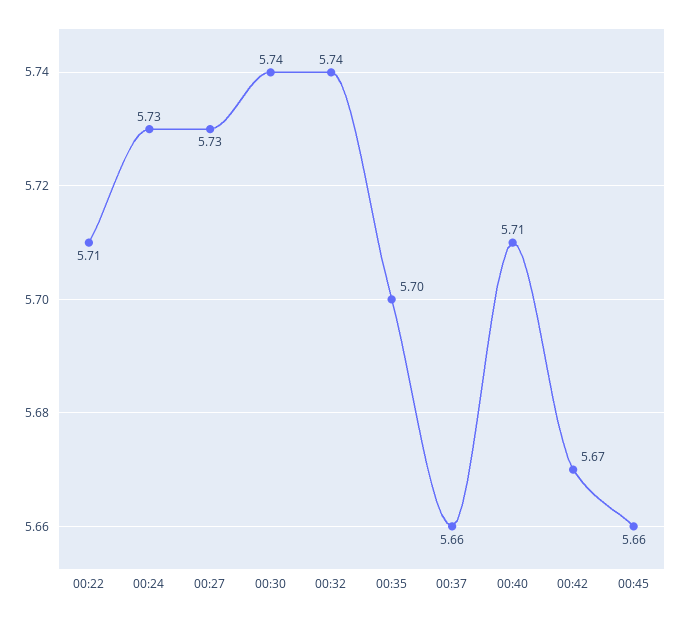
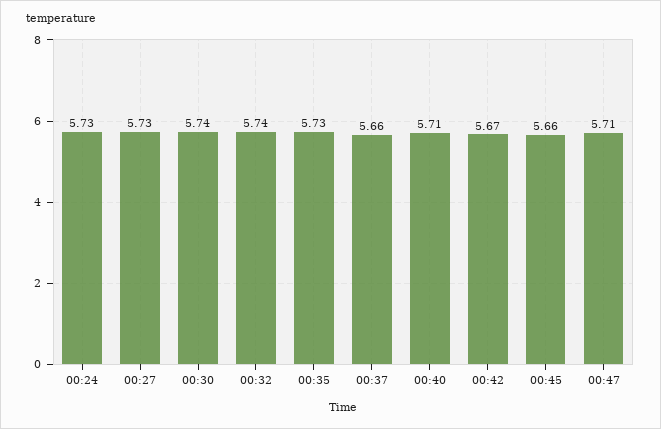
00:22: 5.71 -> none
00:35: 5.7 -> 5.73
00:47: none -> 5.71

